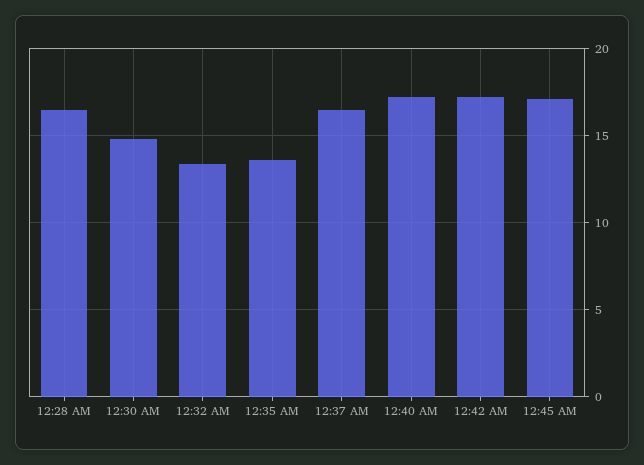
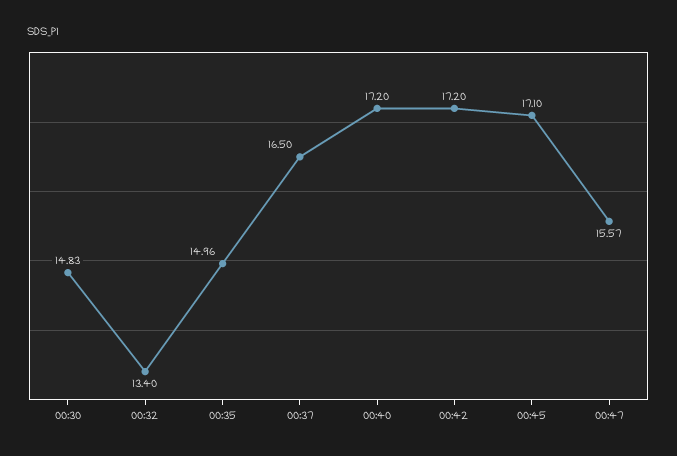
12:28 AM: 16.5 -> none
12:35 AM: 13.5 -> 14.96
00:47: none -> 15.57

